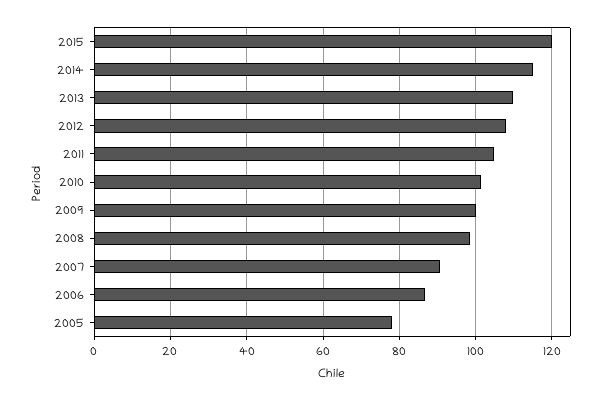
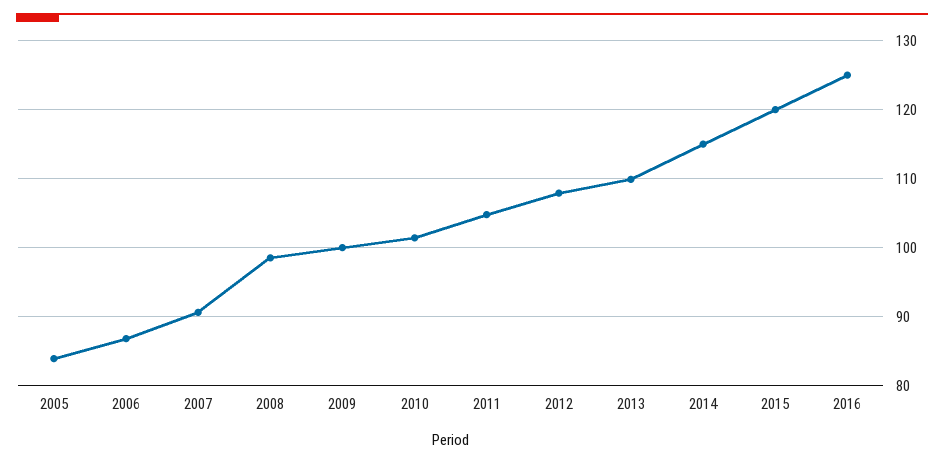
2005: 78 -> 84
2016: none -> 125

